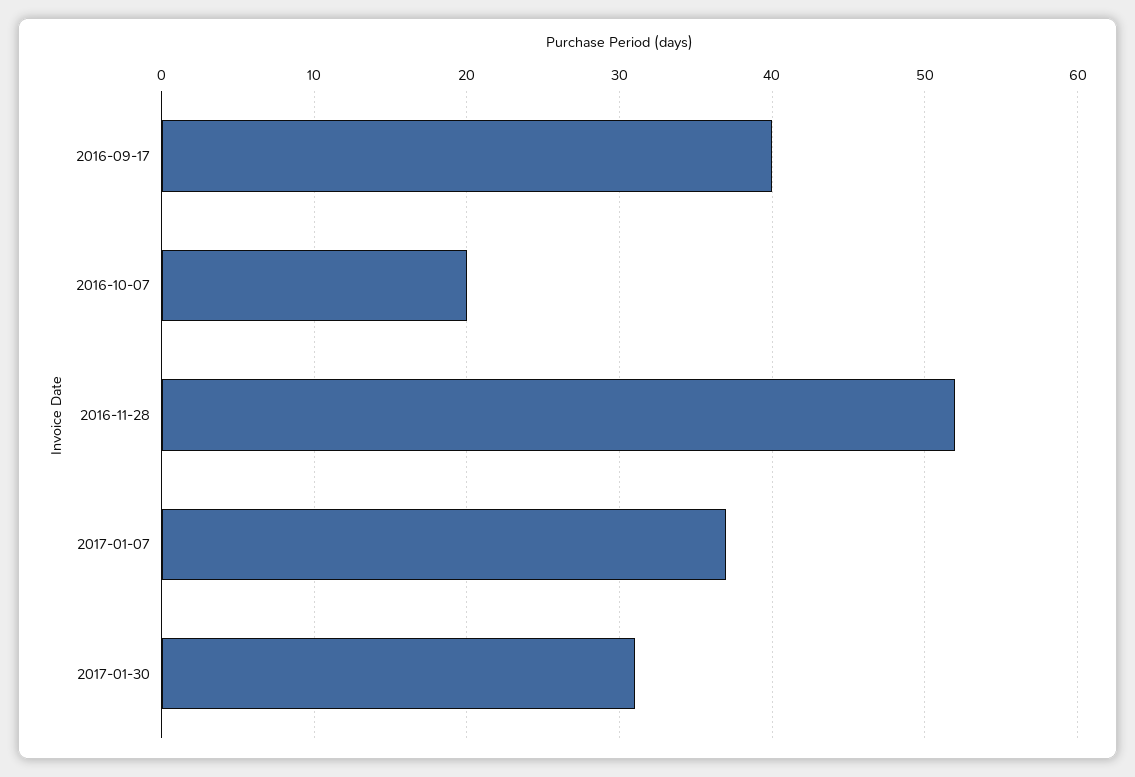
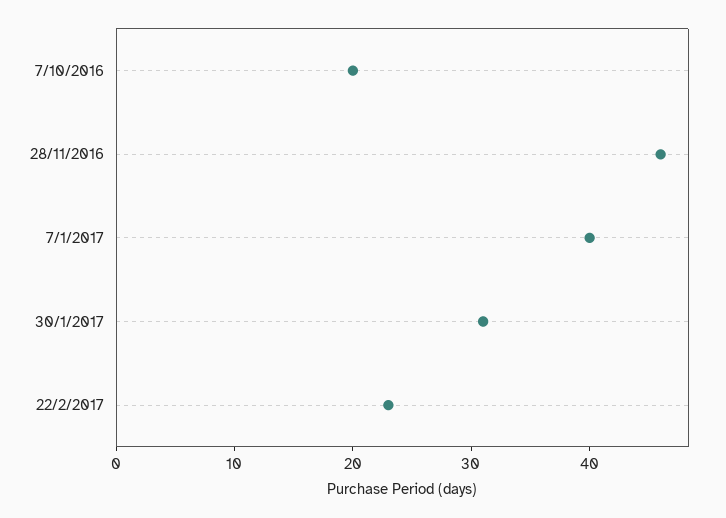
2016-09-17: 40 -> none
2016-11-28: 52 -> 46
2017-01-07: 37 -> 40
22/2/2017: none -> 23

